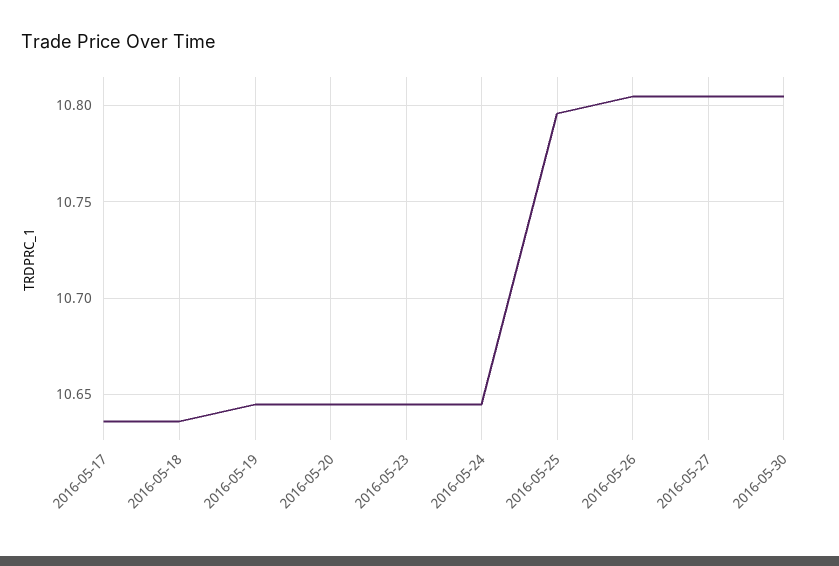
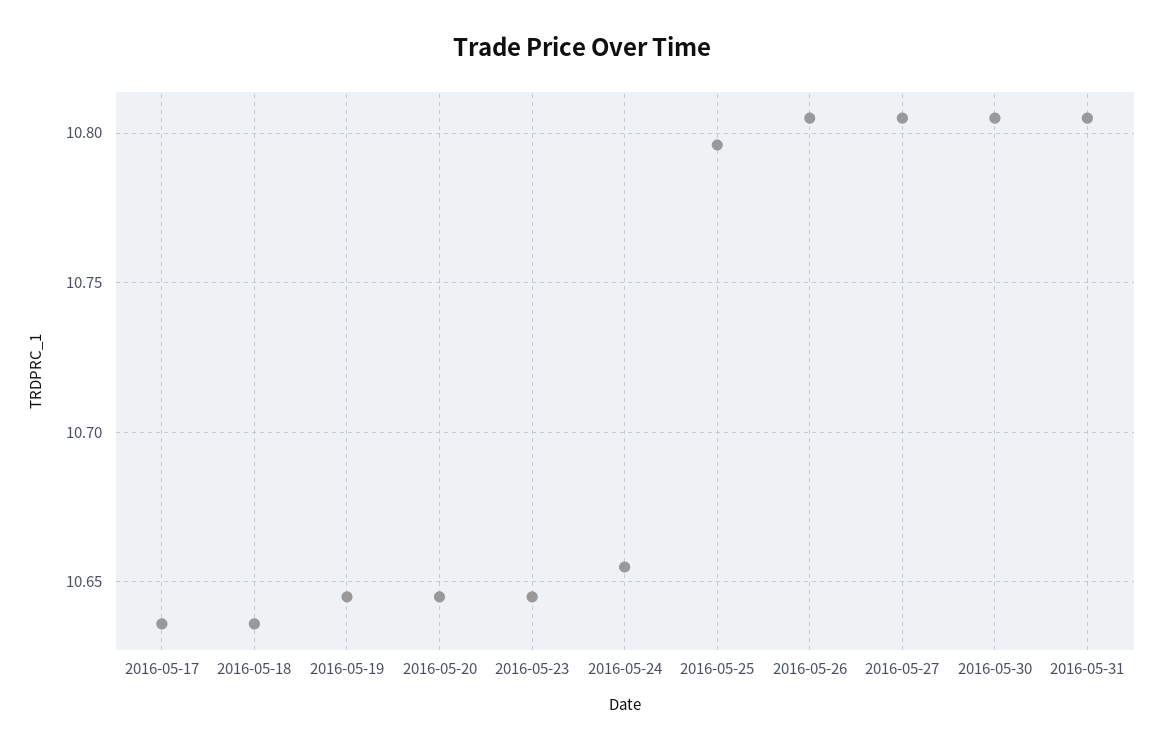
2016-05-24: 10.645 -> 10.655
2016-05-31: none -> 10.805

